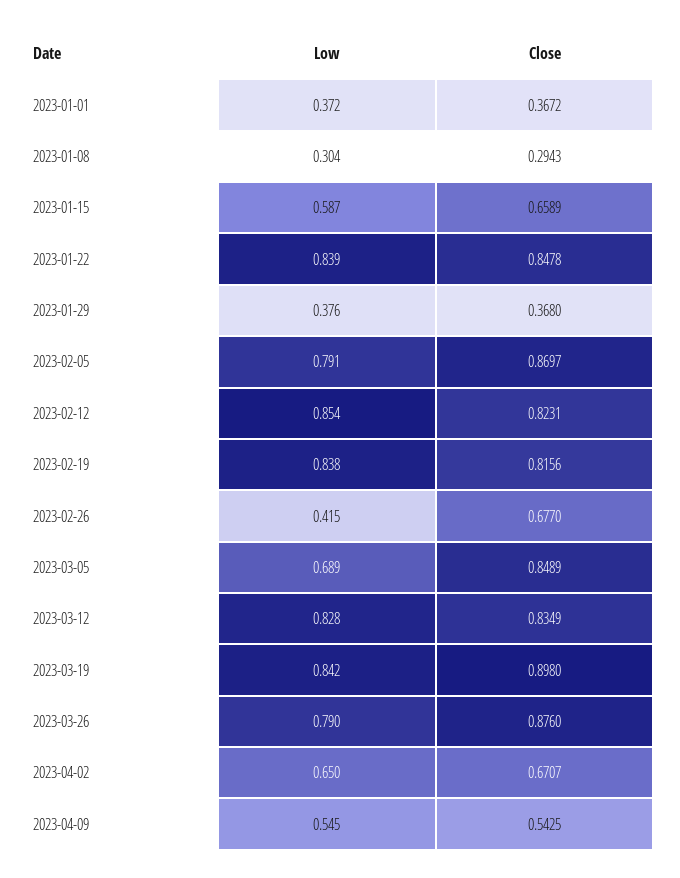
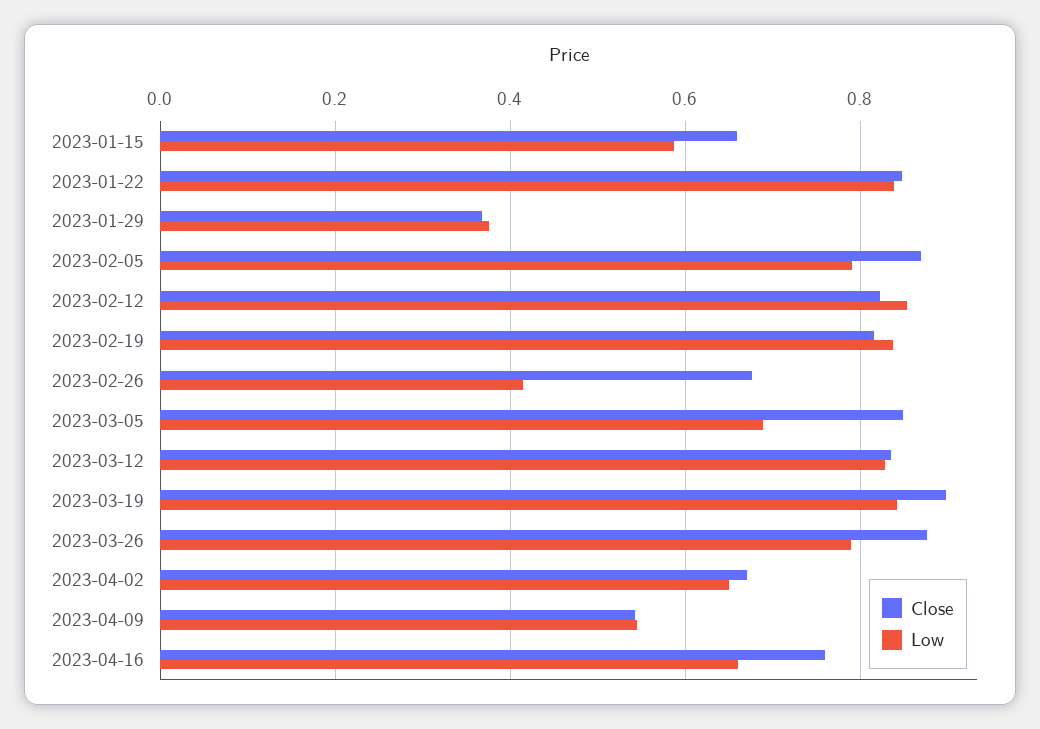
Low, 2023-01-01: 0.372 -> none
Close, 2023-01-01: 0.3672 -> none
Low, 2023-01-08: 0.304 -> none
Close, 2023-01-08: 0.2943 -> none
Close, 2023-04-16: none -> 0.76
Low, 2023-04-16: none -> 0.66

